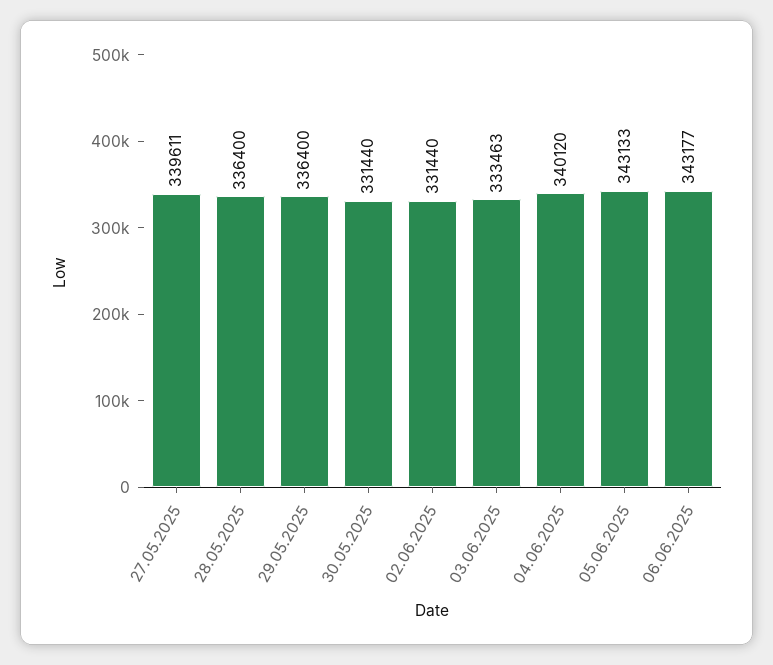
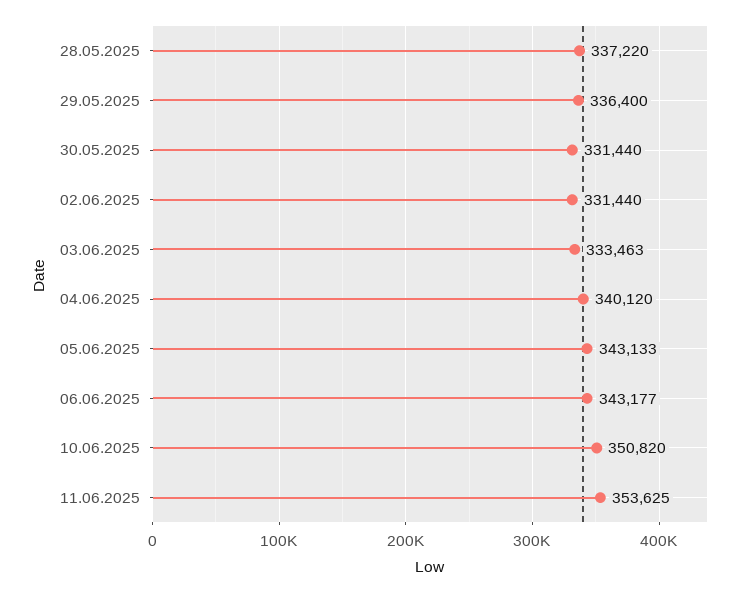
27.05.2025: 339611 -> none
28.05.2025: 336400 -> 337220
10.06.2025: none -> 350820
11.06.2025: none -> 353625

